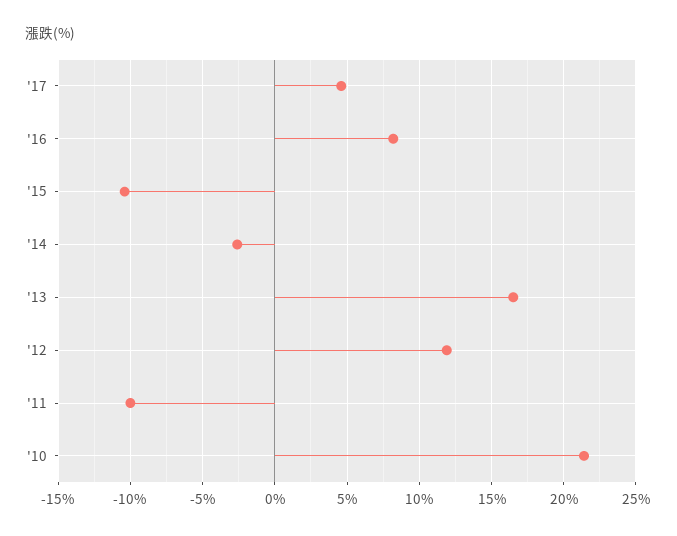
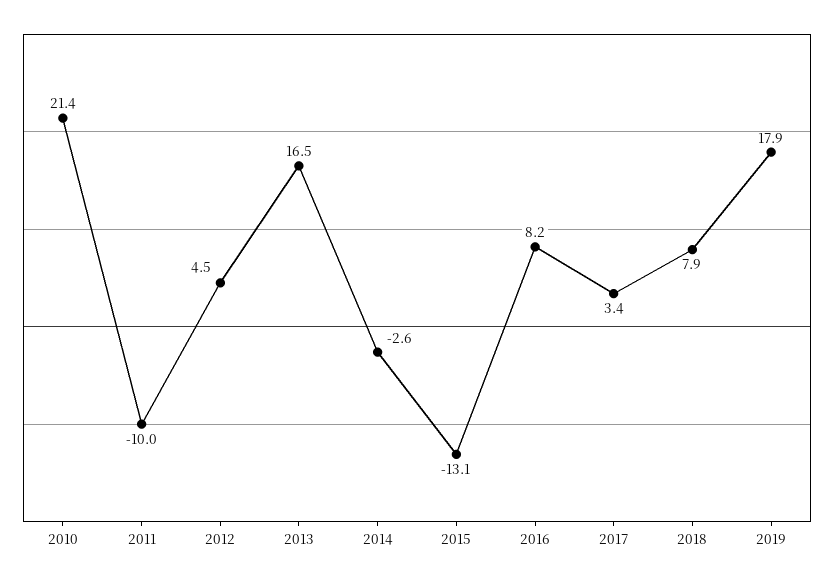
'17: 4.5 -> 3.4
'15: -10.5 -> -13.1
'12: 12 -> 4.5
2018: none -> 7.9
2019: none -> 17.9

